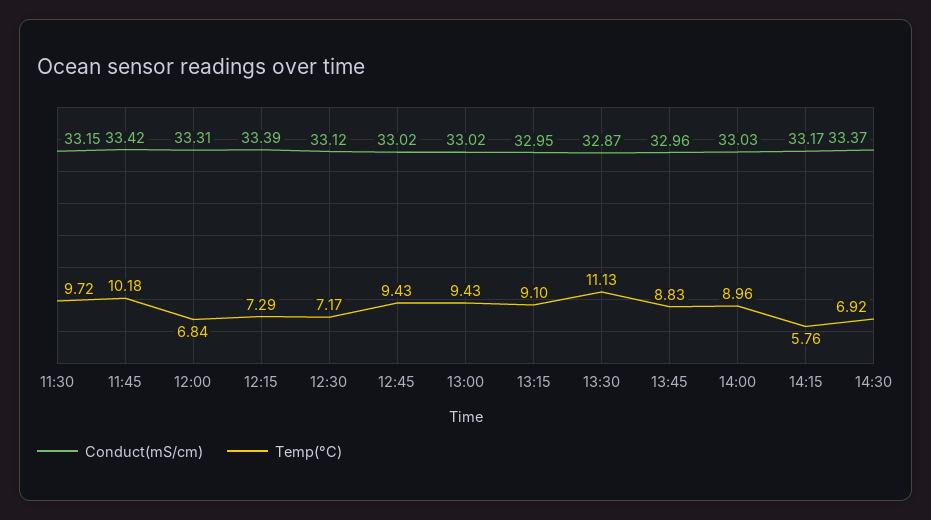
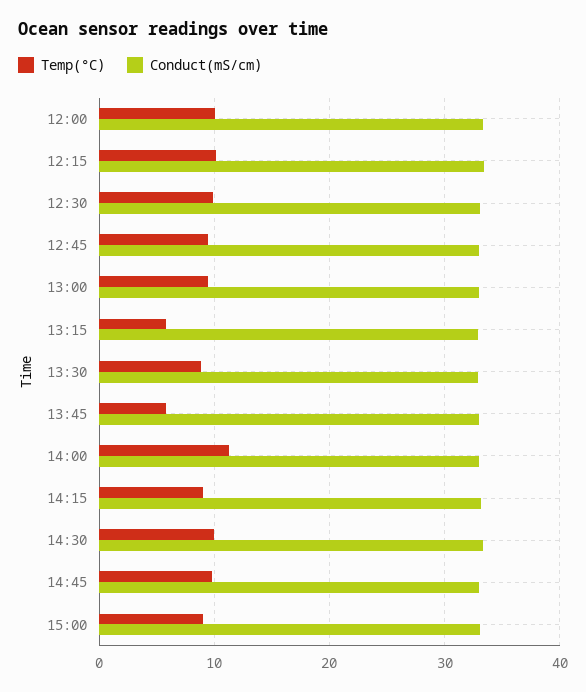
Conduct(mS/cm), 11:30: 33.15 -> none
Temp(°C), 11:30: 9.72 -> none
Conduct(mS/cm), 11:45: 33.42 -> none
Temp(°C), 11:45: 10.18 -> none
Temp(°C), 12:00: 6.84 -> 10
Temp(°C), 12:15: 7.29 -> 10
Temp(°C), 12:30: 7.17 -> 10
Temp(°C), 13:15: 9.1 -> 6
Temp(°C), 13:30: 11.13 -> 9
Temp(°C), 13:45: 8.83 -> 6
Temp(°C), 14:00: 8.96 -> 11
Temp(°C), 14:15: 5.76 -> 9
Temp(°C), 14:30: 6.92 -> 10
Temp(°C), 14:45: none -> 10
Conduct(mS/cm), 14:45: none -> 33
Temp(°C), 15:00: none -> 9
Conduct(mS/cm), 15:00: none -> 33

